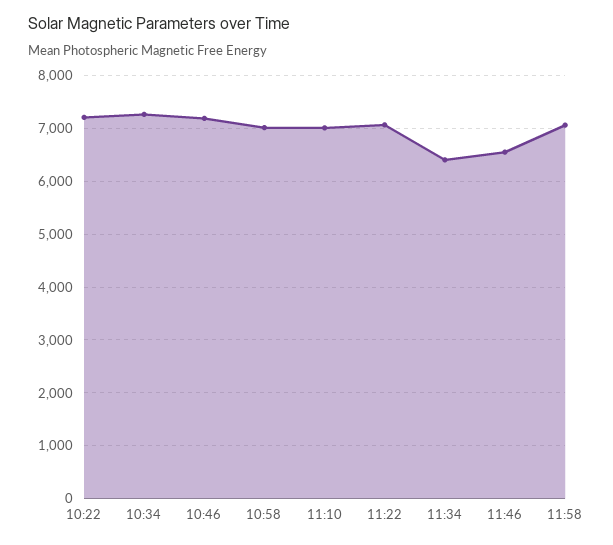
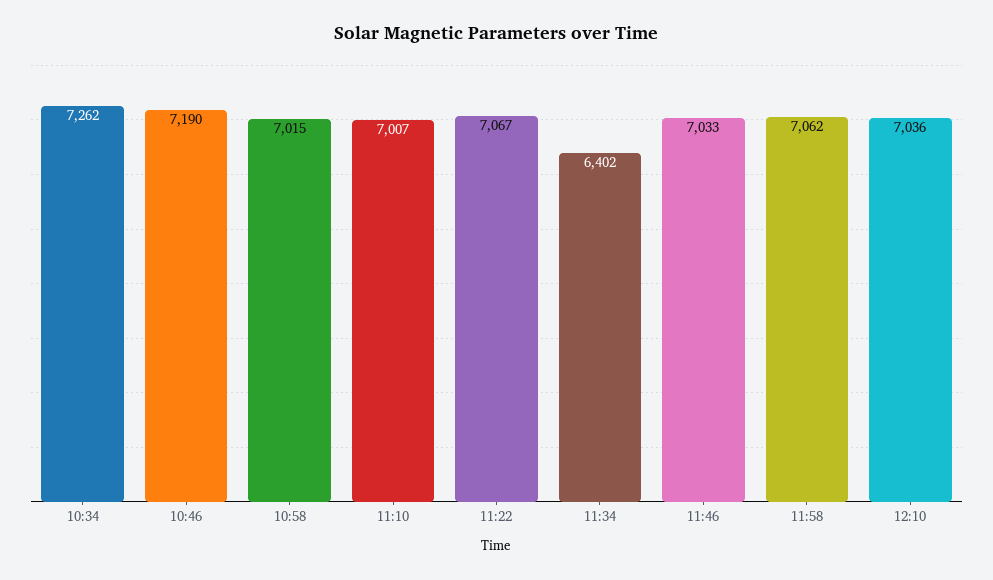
10:22: 7200 -> none
11:46: 6600 -> 7033
12:10: none -> 7036

